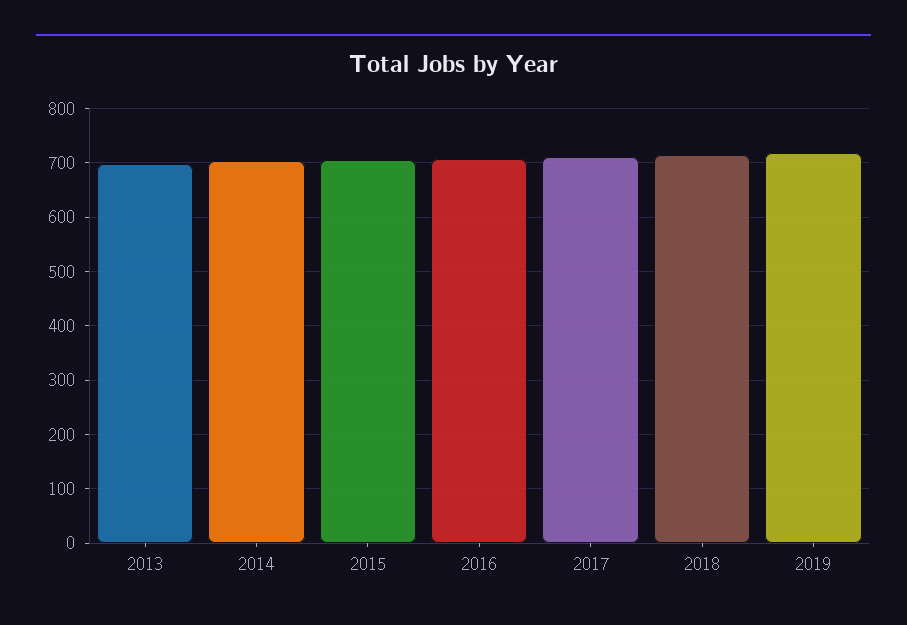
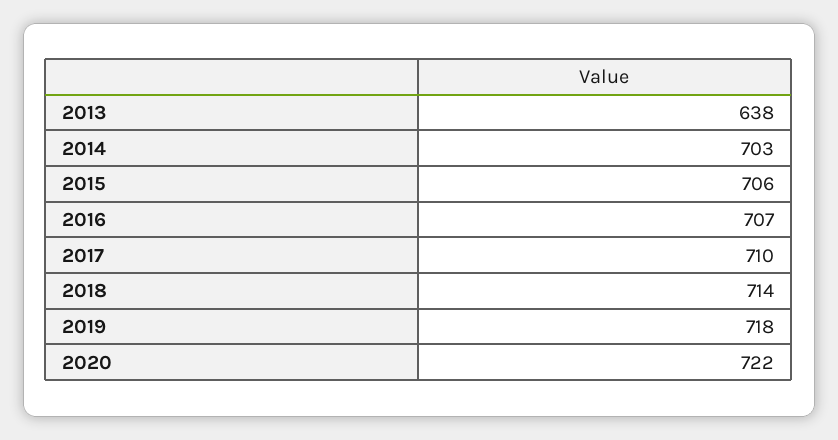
2013: 700 -> 638
2020: none -> 722

